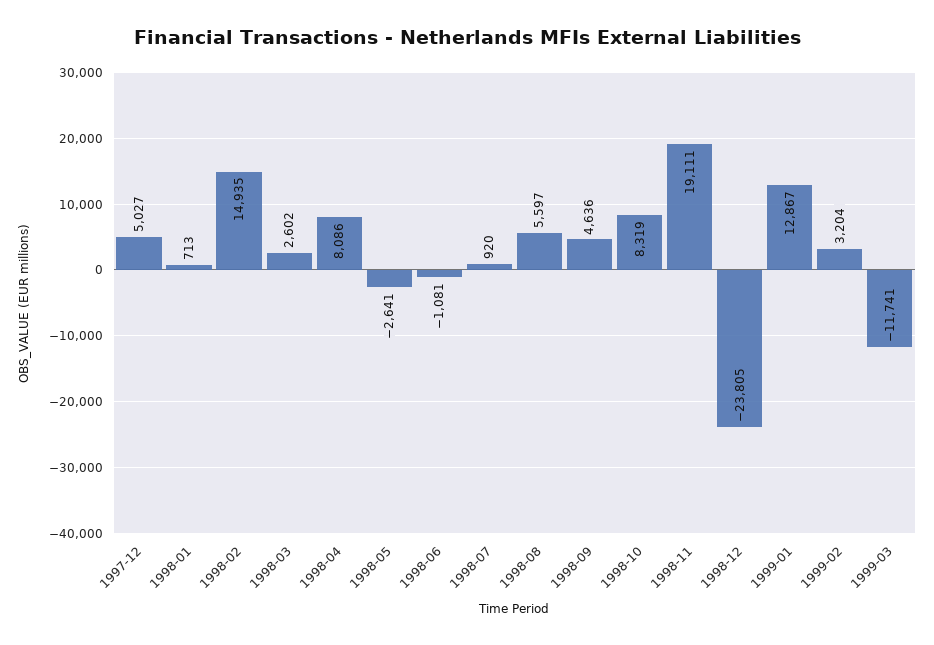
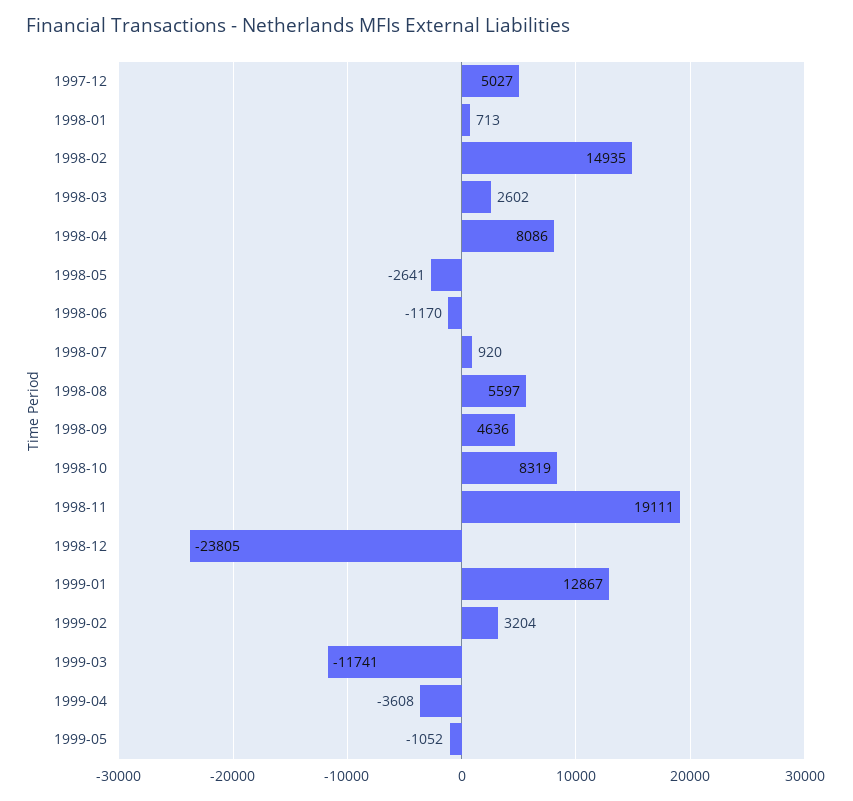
1998-06: -1081 -> -1170
1999-04: none -> -3608
1999-05: none -> -1052

